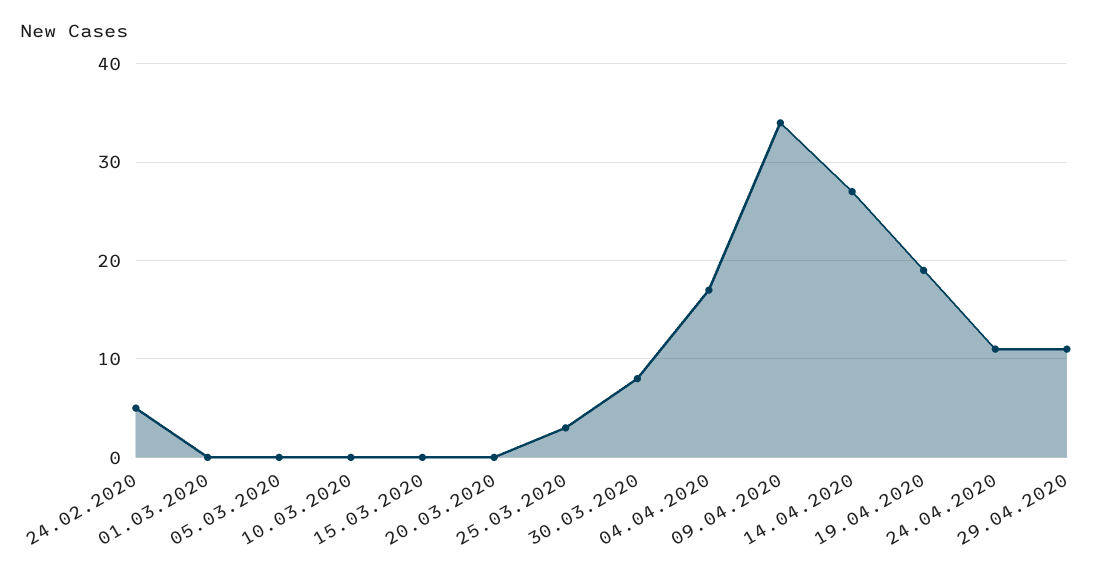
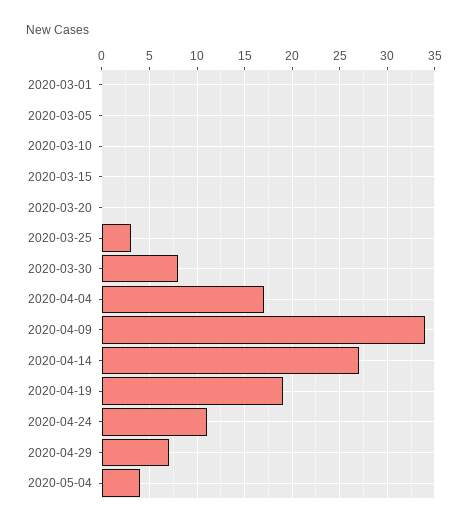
24.02.2020: 5 -> none
29.04.2020: 11 -> 7
2020-05-04: none -> 4

